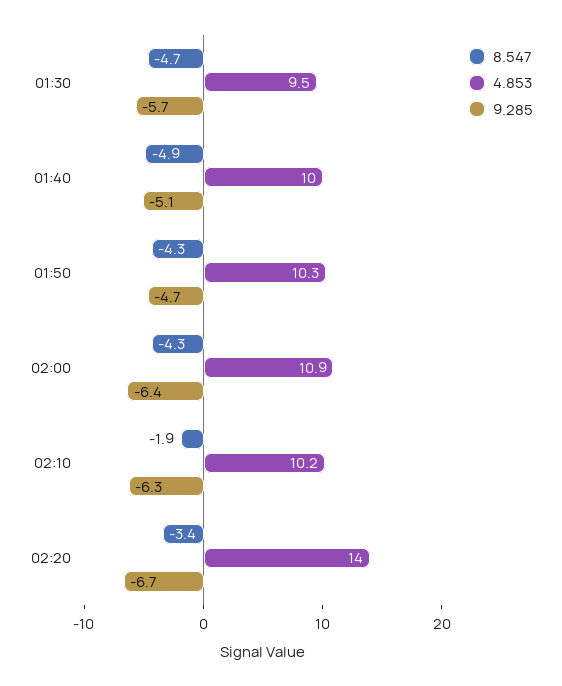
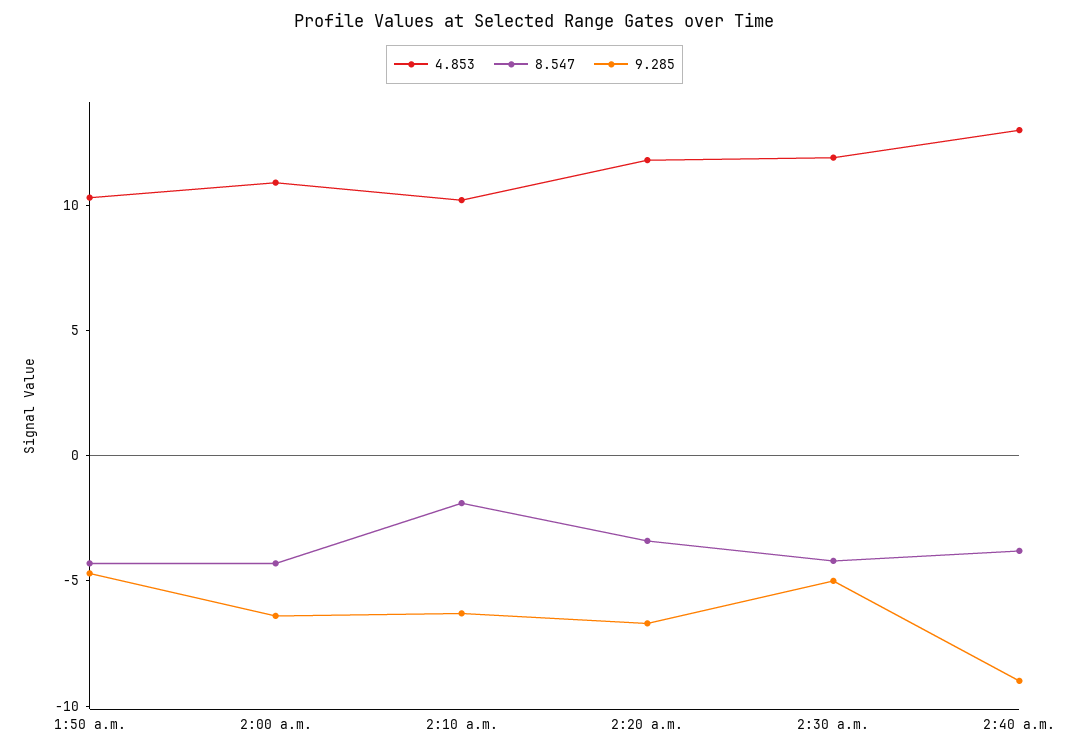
8.547, 01:30: -4.7 -> none
4.853, 01:30: 9.5 -> none
9.285, 01:30: -5.7 -> none
8.547, 01:40: -4.9 -> none
4.853, 01:40: 10 -> none
9.285, 01:40: -5.1 -> none
4.853, 02:20: 14 -> 12
4.853, 2:30 a.m.: none -> 12
8.547, 2:30 a.m.: none -> -4
9.285, 2:30 a.m.: none -> -5
4.853, 2:40 a.m.: none -> 13
8.547, 2:40 a.m.: none -> -4
9.285, 2:40 a.m.: none -> -9

